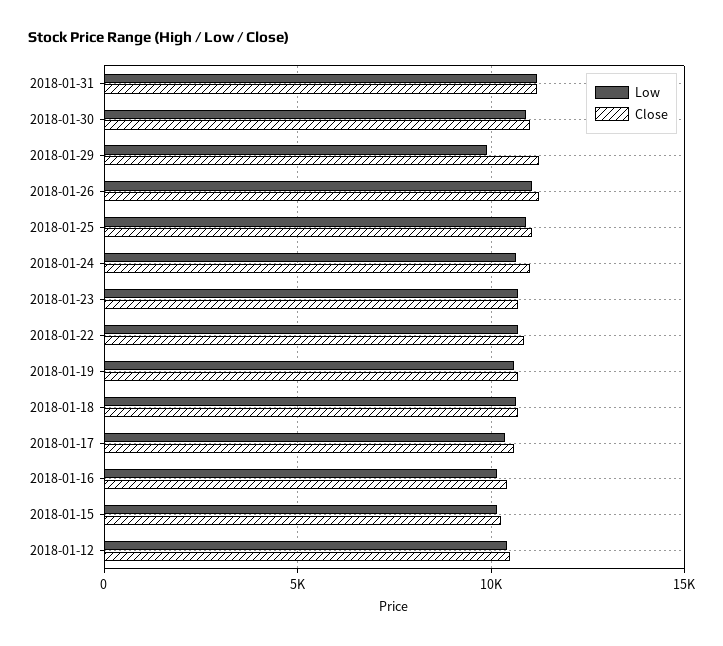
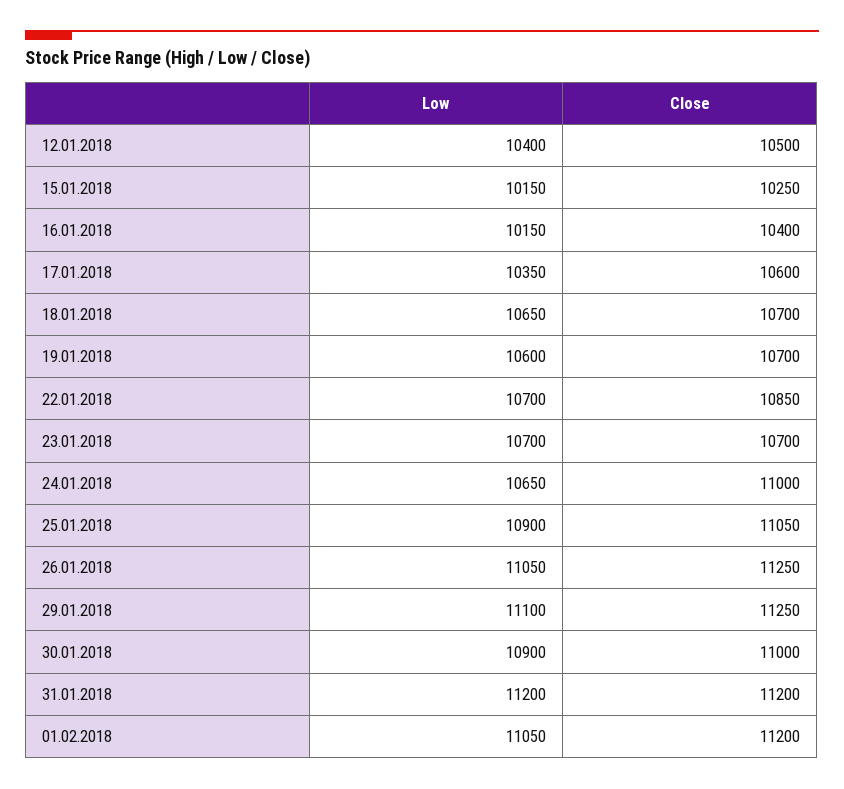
Low, 2018-01-29: 10000 -> 11100
Low, 01.02.2018: none -> 11050
Close, 01.02.2018: none -> 11200

